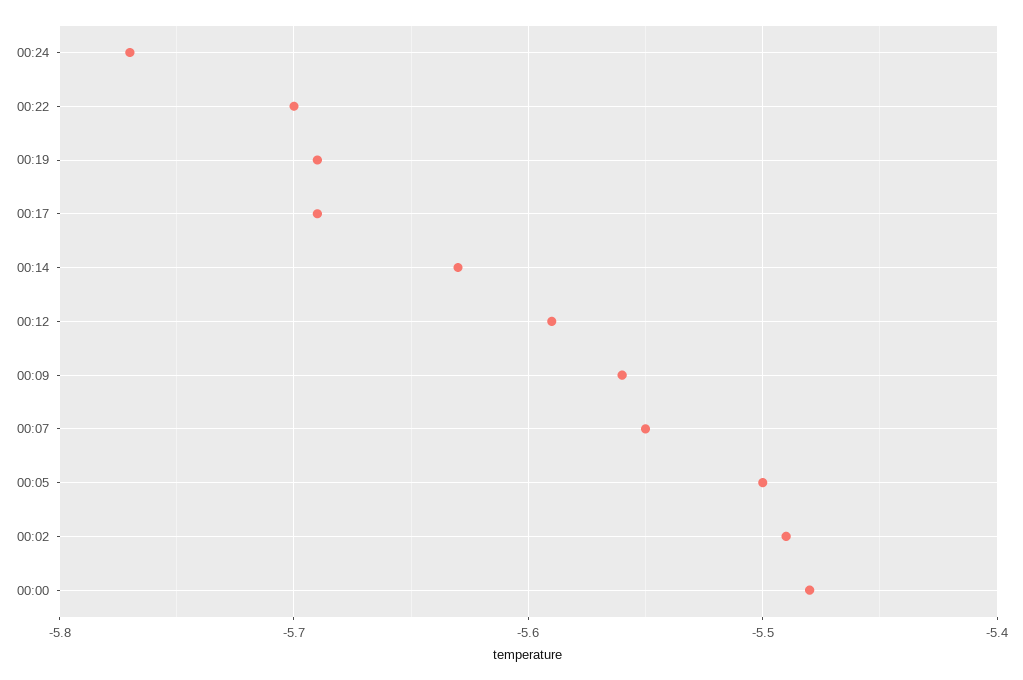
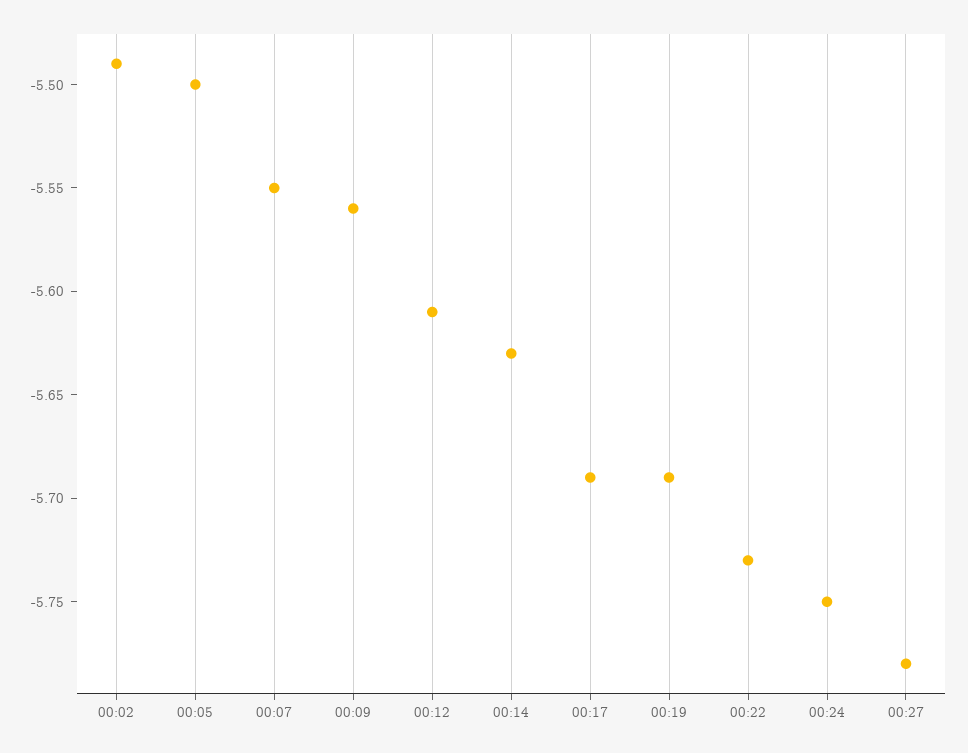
00:24: -5.77 -> -5.75
00:22: -5.7 -> -5.73
00:12: -5.59 -> -5.61
00:00: -5.48 -> none
00:27: none -> -5.78

